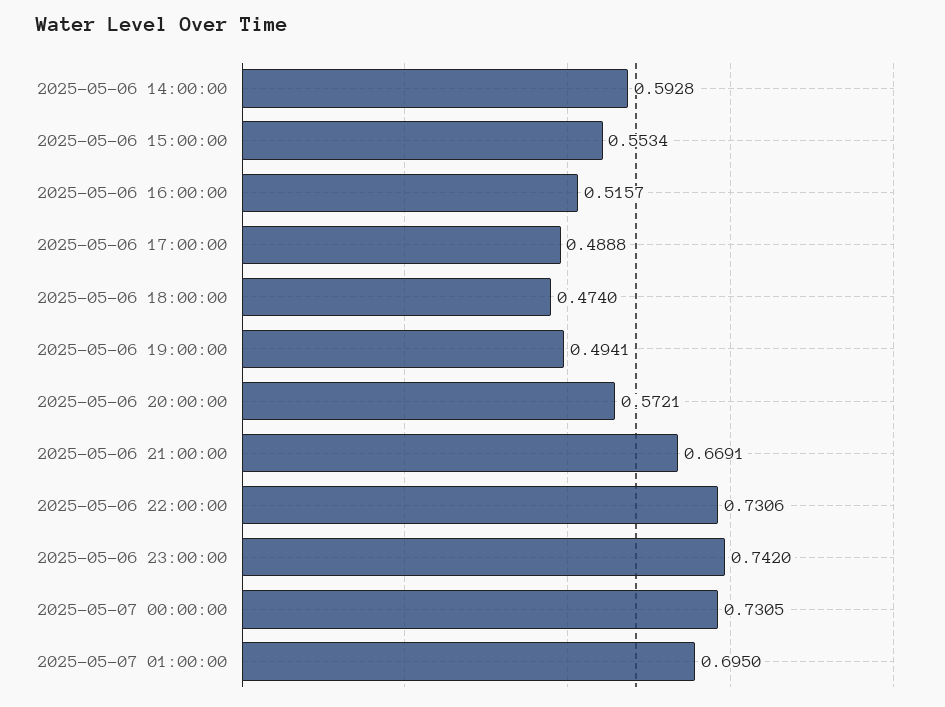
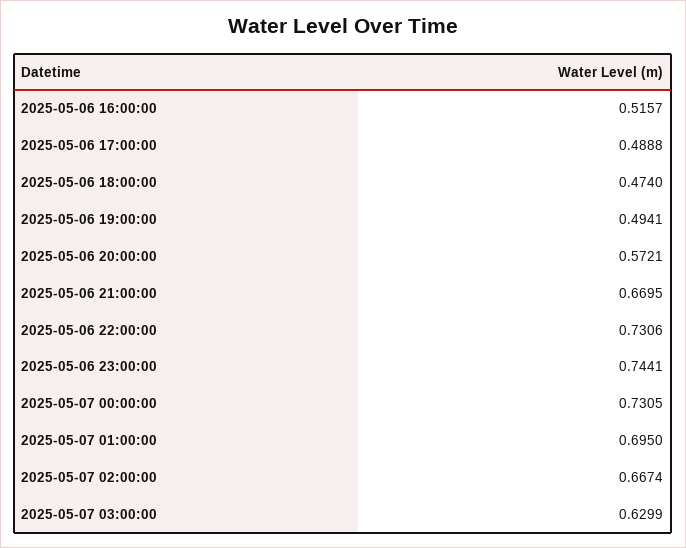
2025-05-06 14:00:00: 0.5928 -> none
2025-05-06 15:00:00: 0.5534 -> none
2025-05-06 21:00:00: 0.6691 -> 0.6695
2025-05-06 23:00:00: 0.742 -> 0.7441
2025-05-07 02:00:00: none -> 0.6674
2025-05-07 03:00:00: none -> 0.6299

